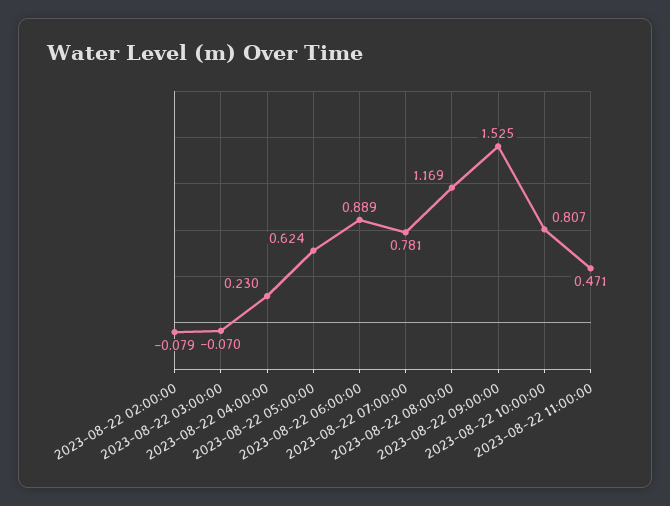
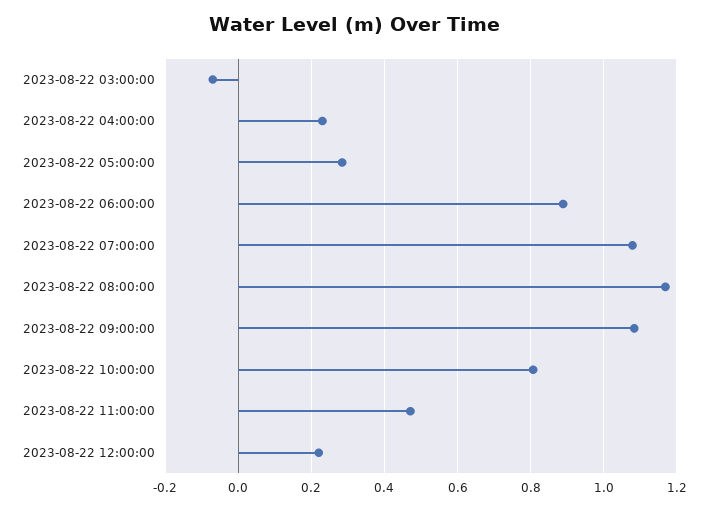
2023-08-22 02:00:00: -0.079 -> none
2023-08-22 05:00:00: 0.624 -> 0.28
2023-08-22 07:00:00: 0.781 -> 1.08
2023-08-22 09:00:00: 1.525 -> 1.08
2023-08-22 12:00:00: none -> 0.22

